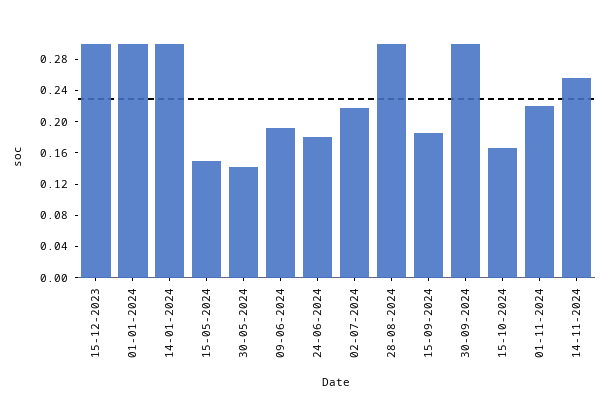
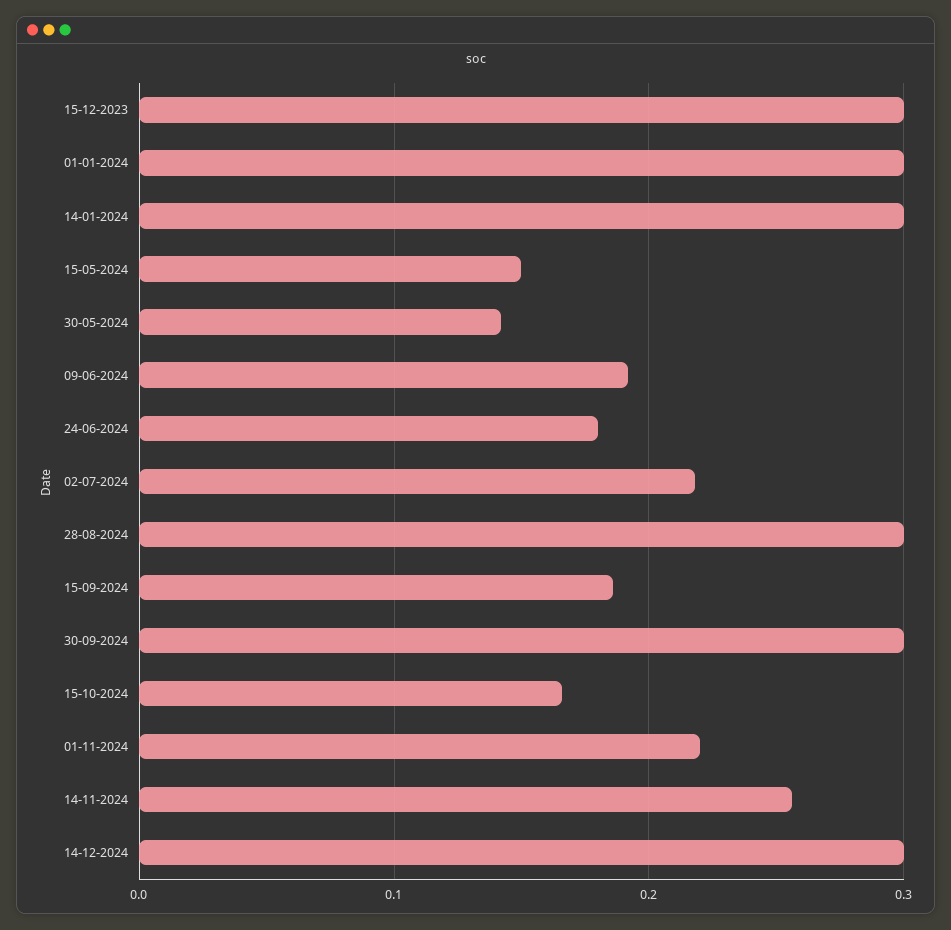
14-12-2024: none -> 0.3

